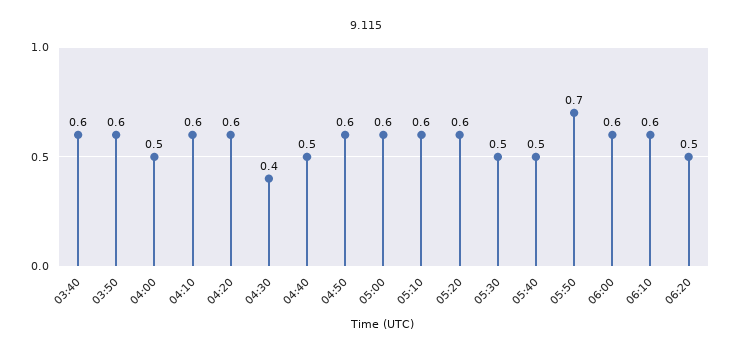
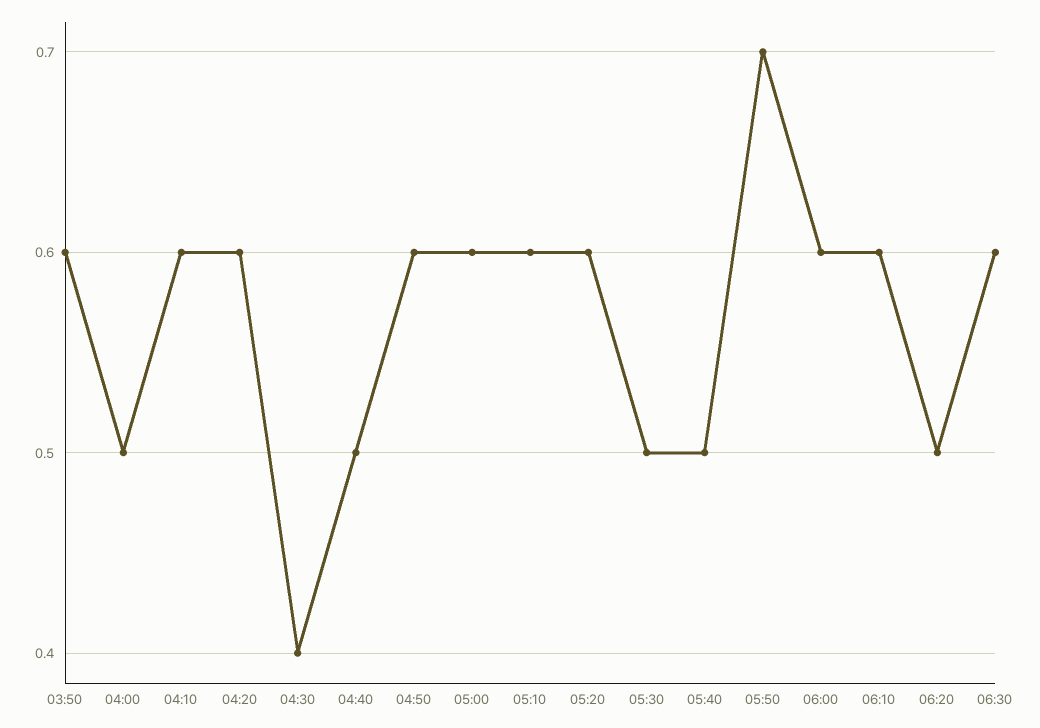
03:40: 0.6 -> none
06:30: none -> 0.6

